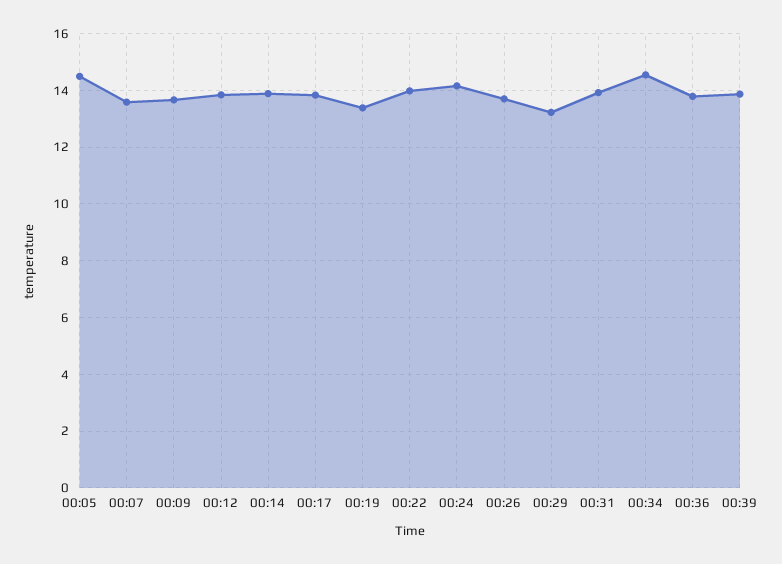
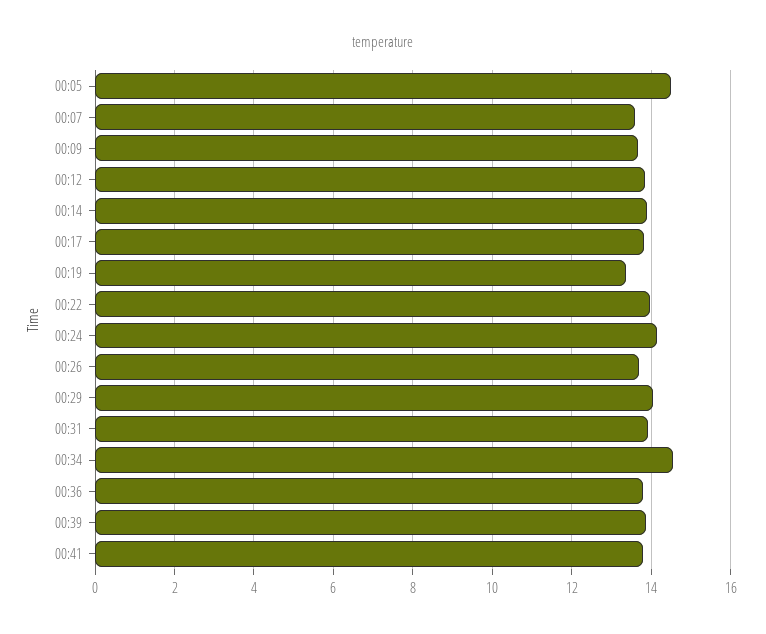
00:29: 13.25 -> 14
00:41: none -> 13.8

